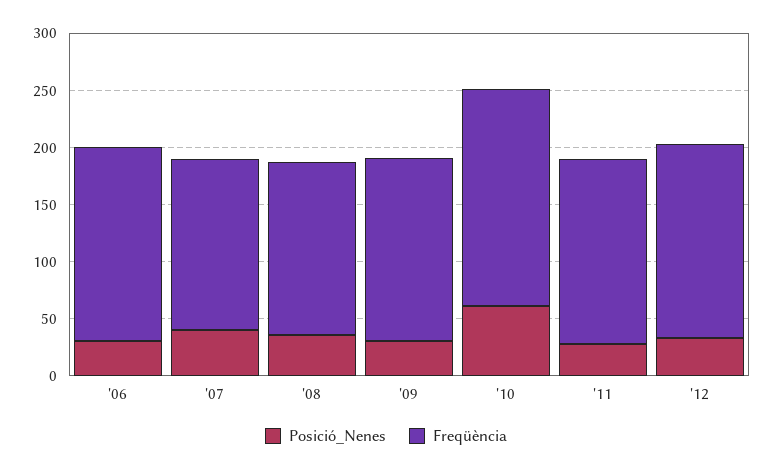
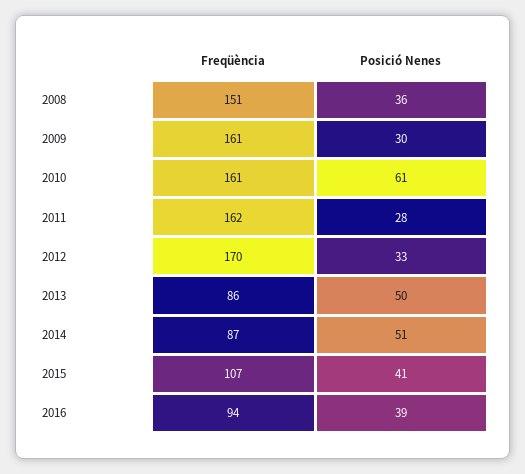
Posició_Nenes, '06: 30 -> none
Freqüència, '06: 170 -> none
Posició_Nenes, '07: 40 -> none
Freqüència, '07: 150 -> none
Freqüència, '10: 190 -> 161
Freqüència, 2013: none -> 86
Posició_Nenes, 2013: none -> 50
Freqüència, 2014: none -> 87
Posició_Nenes, 2014: none -> 51
Freqüència, 2015: none -> 107
Posició_Nenes, 2015: none -> 41
Freqüència, 2016: none -> 94
Posició_Nenes, 2016: none -> 39

